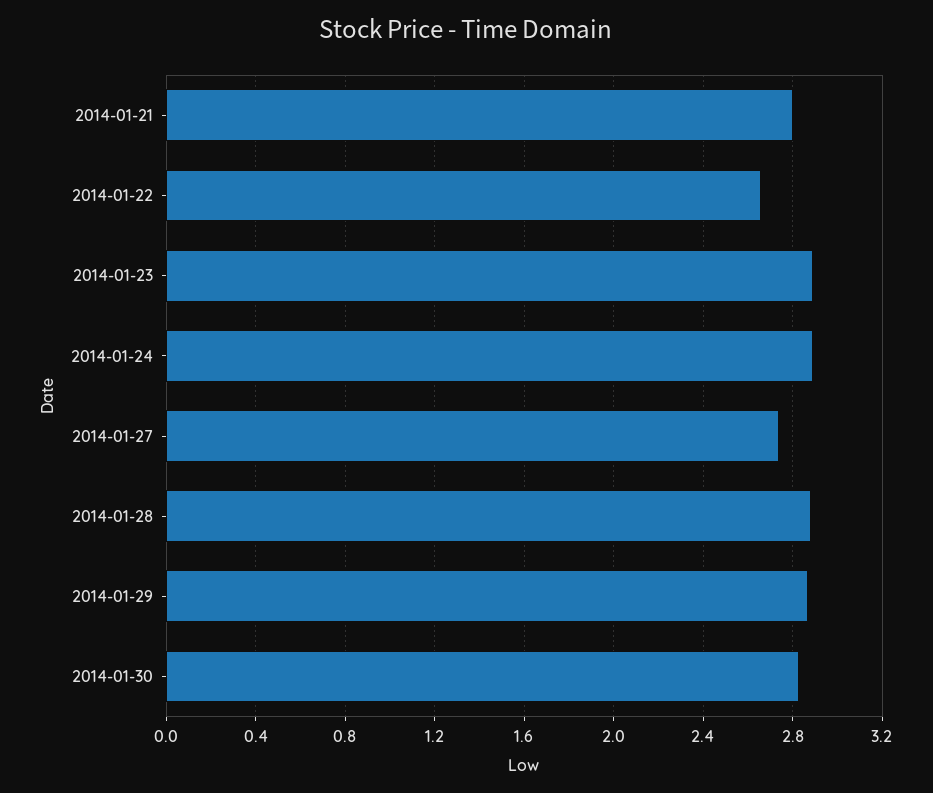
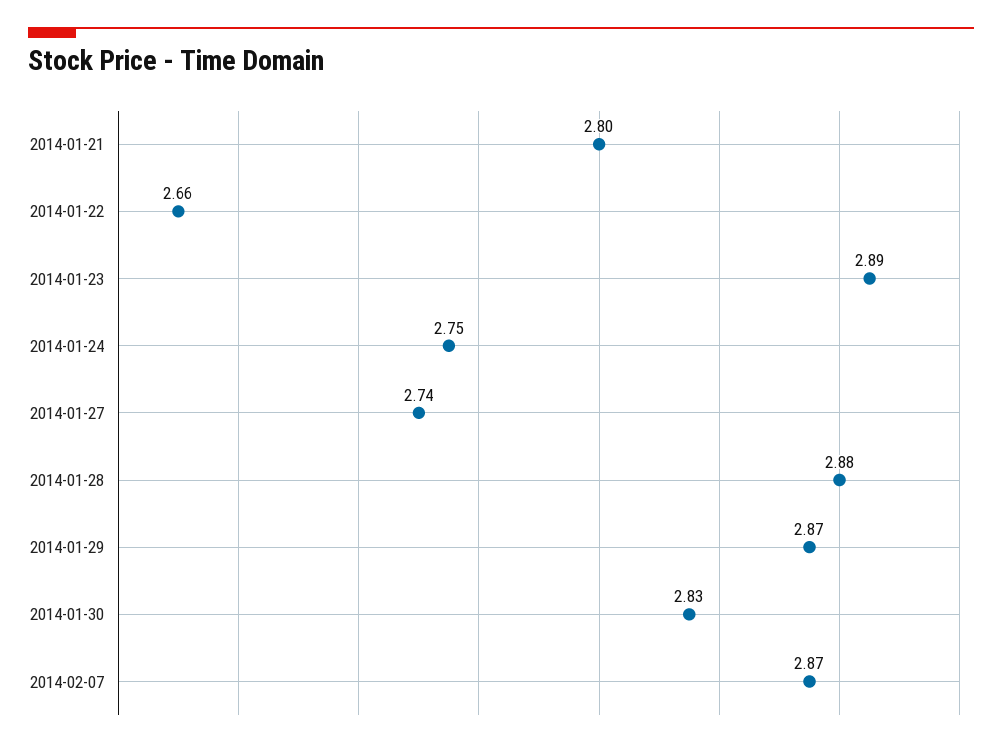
2014-01-24: 2.9 -> 2.75
2014-02-07: none -> 2.87

